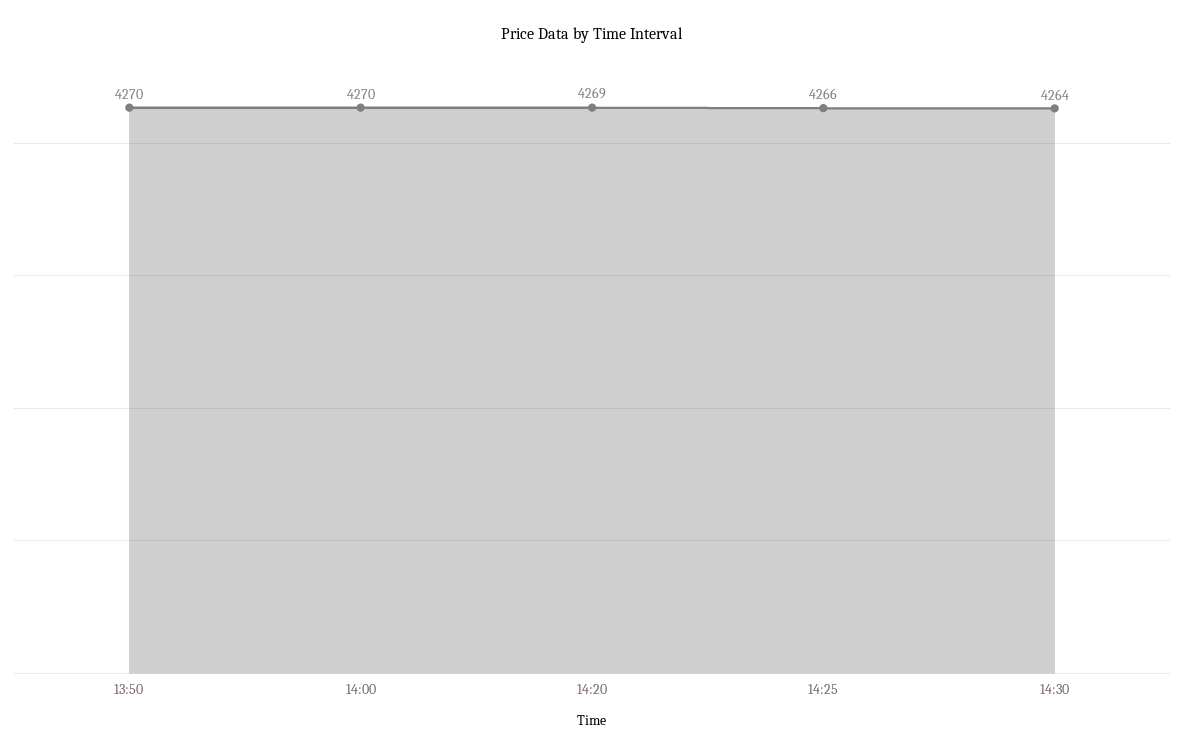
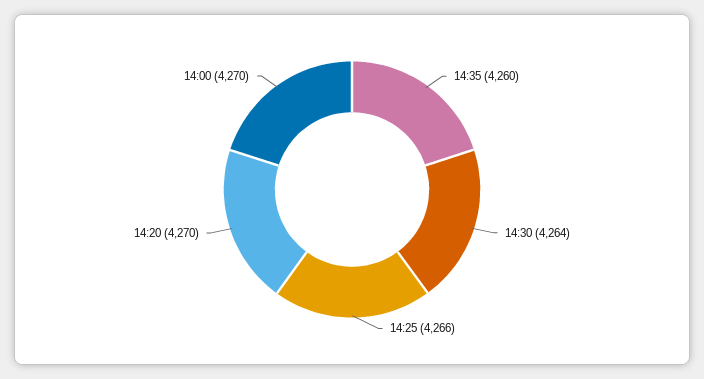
13:50: 4270 -> none
14:20: 4269 -> 4270
14:35: none -> 4260

